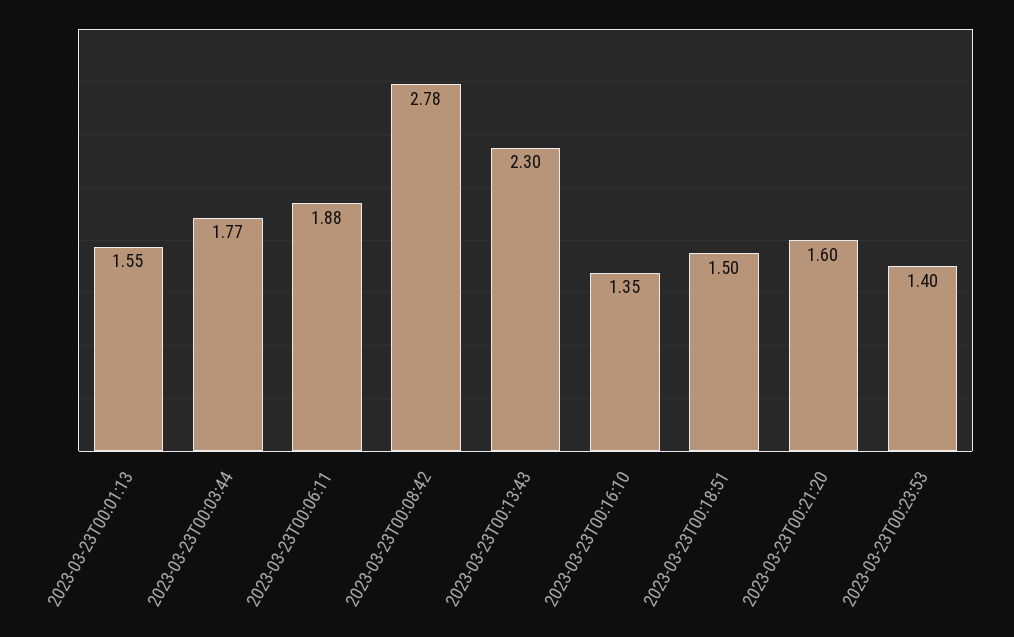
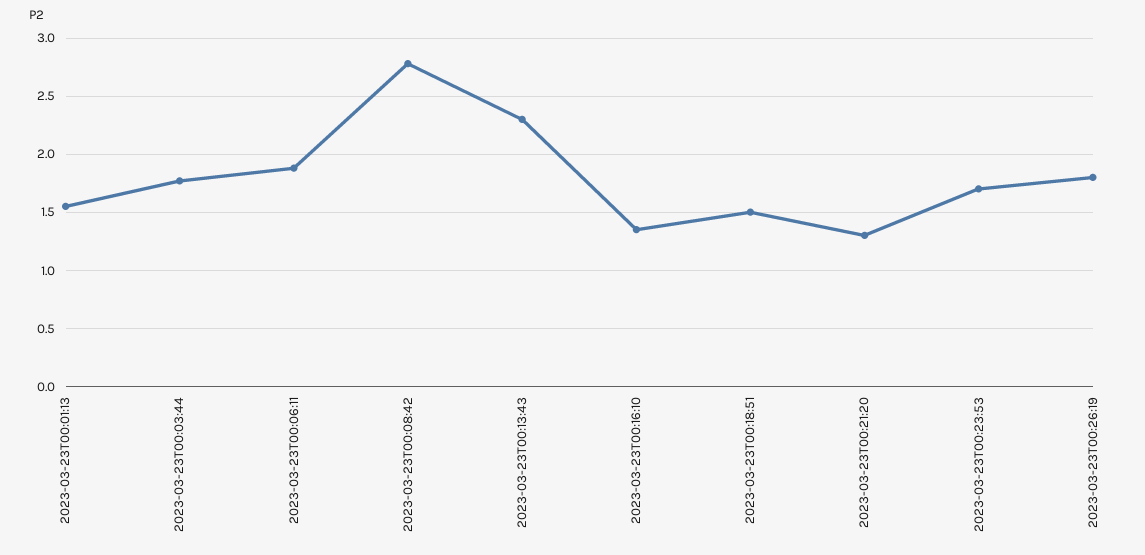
2023-03-23T00:21:20: 1.6 -> 1.3
2023-03-23T00:23:53: 1.4 -> 1.7
2023-03-23T00:26:19: none -> 1.8

